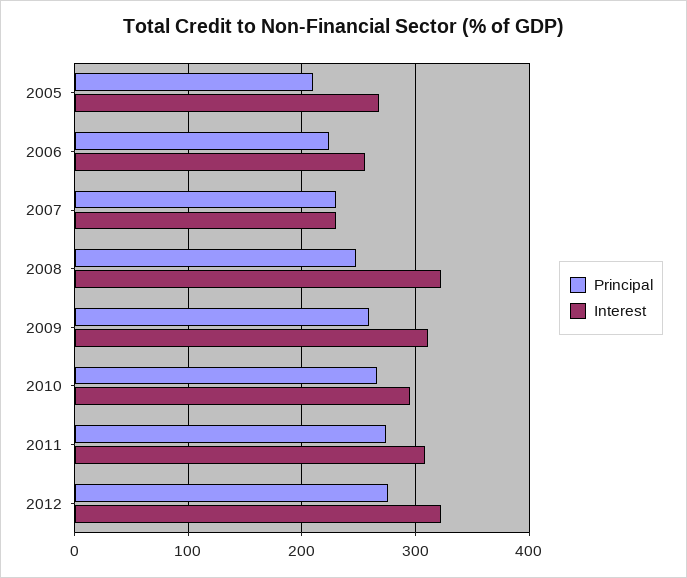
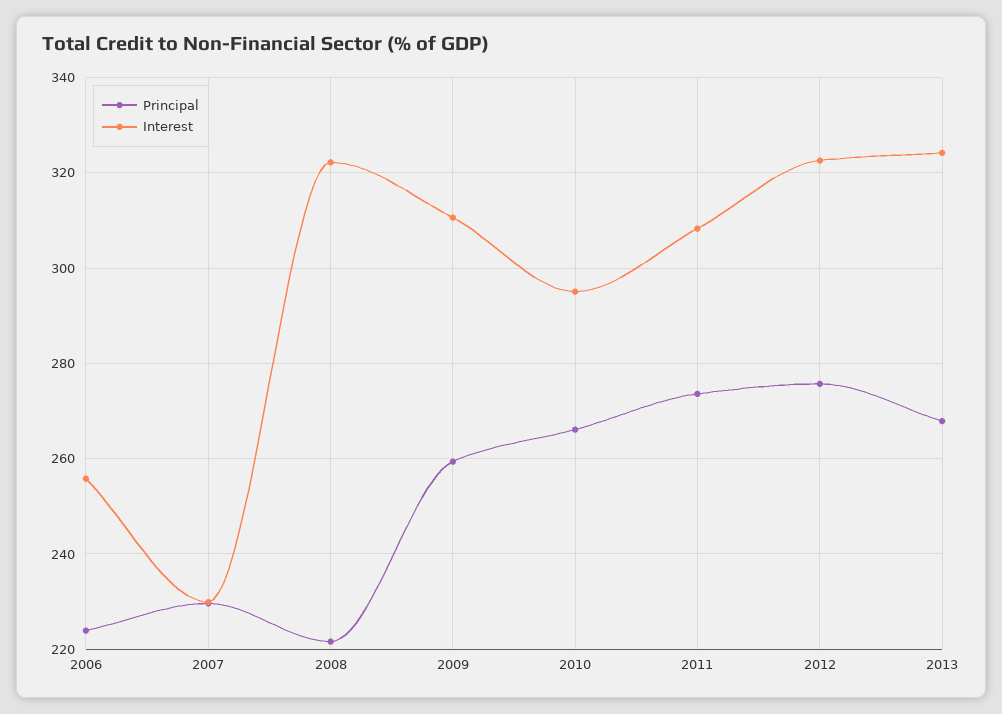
Principal, 2005: 210 -> none
Interest, 2005: 270 -> none
Principal, 2008: 250 -> 222
Principal, 2013: none -> 268
Interest, 2013: none -> 324

